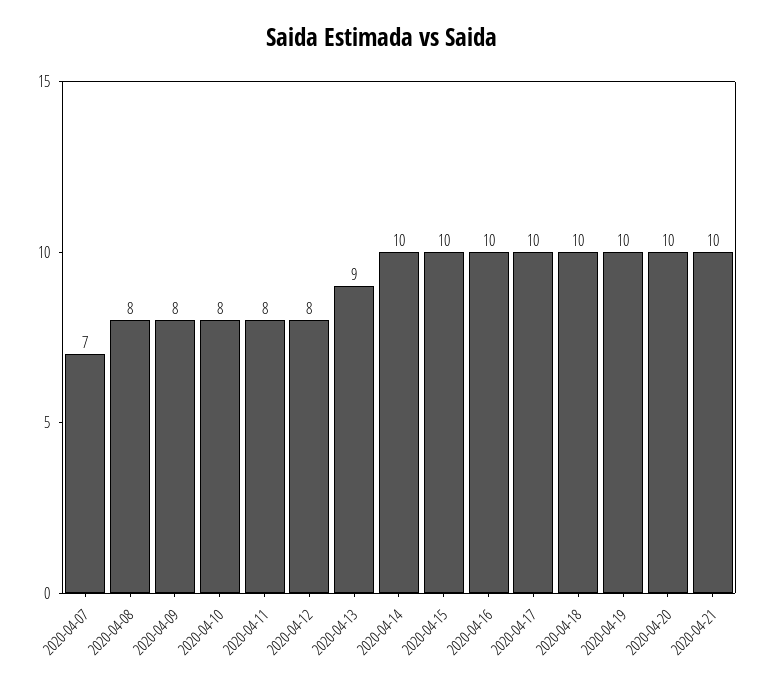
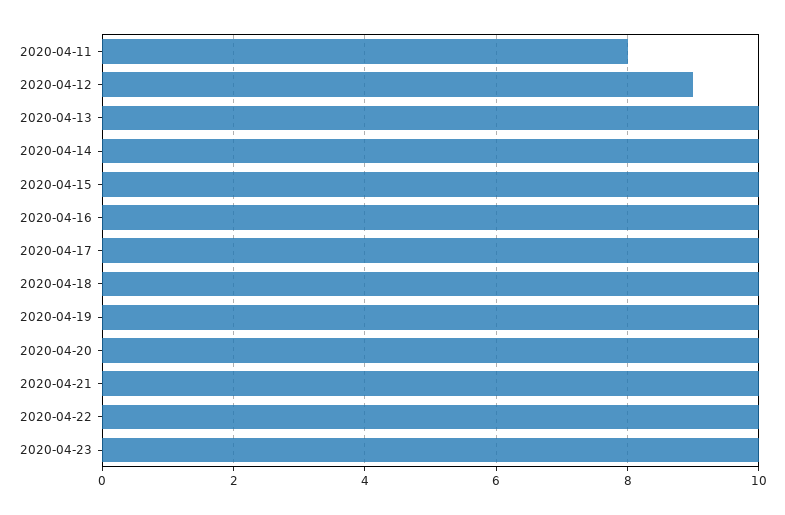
2020-04-07: 7 -> none
2020-04-08: 8 -> none
2020-04-09: 8 -> none
2020-04-10: 8 -> none
2020-04-12: 8 -> 9
2020-04-13: 9 -> 10
2020-04-22: none -> 10
2020-04-23: none -> 10

